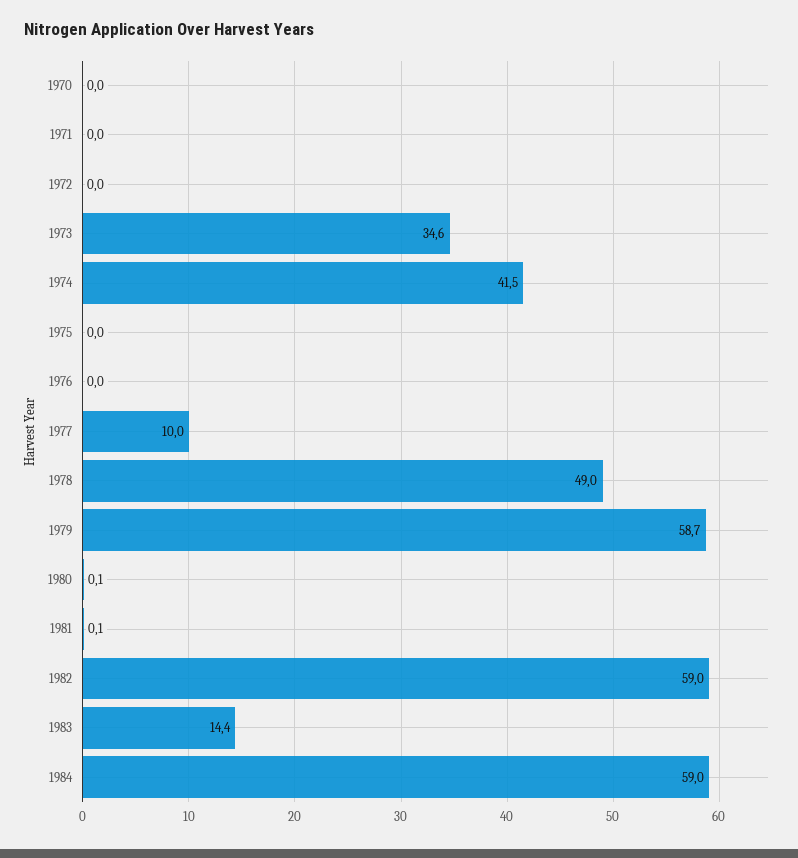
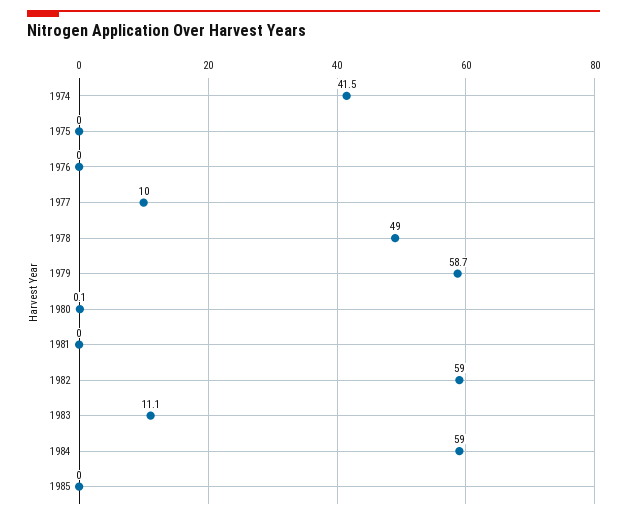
1970: 0 -> none
1971: 0 -> none
1972: 0 -> none
1973: 34.6 -> none
1981: 0.1 -> 0
1983: 14.4 -> 11.1
1985: none -> 0

